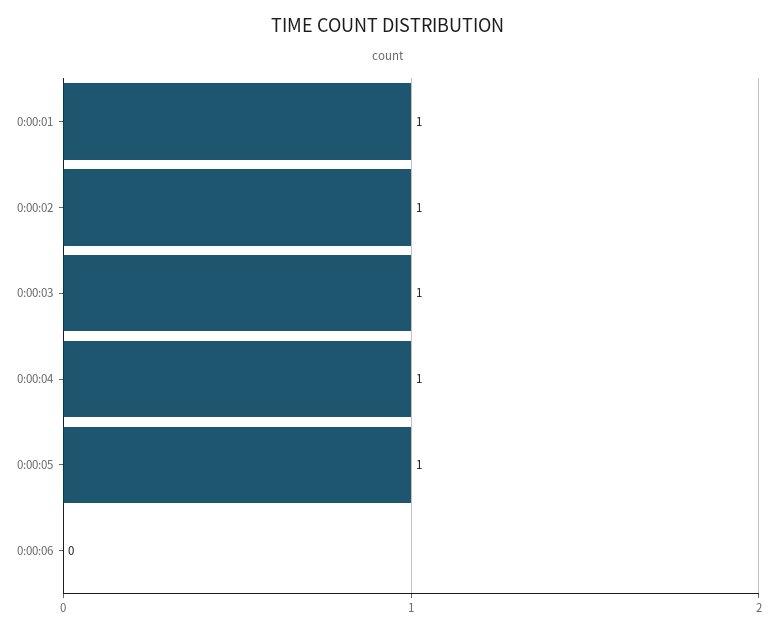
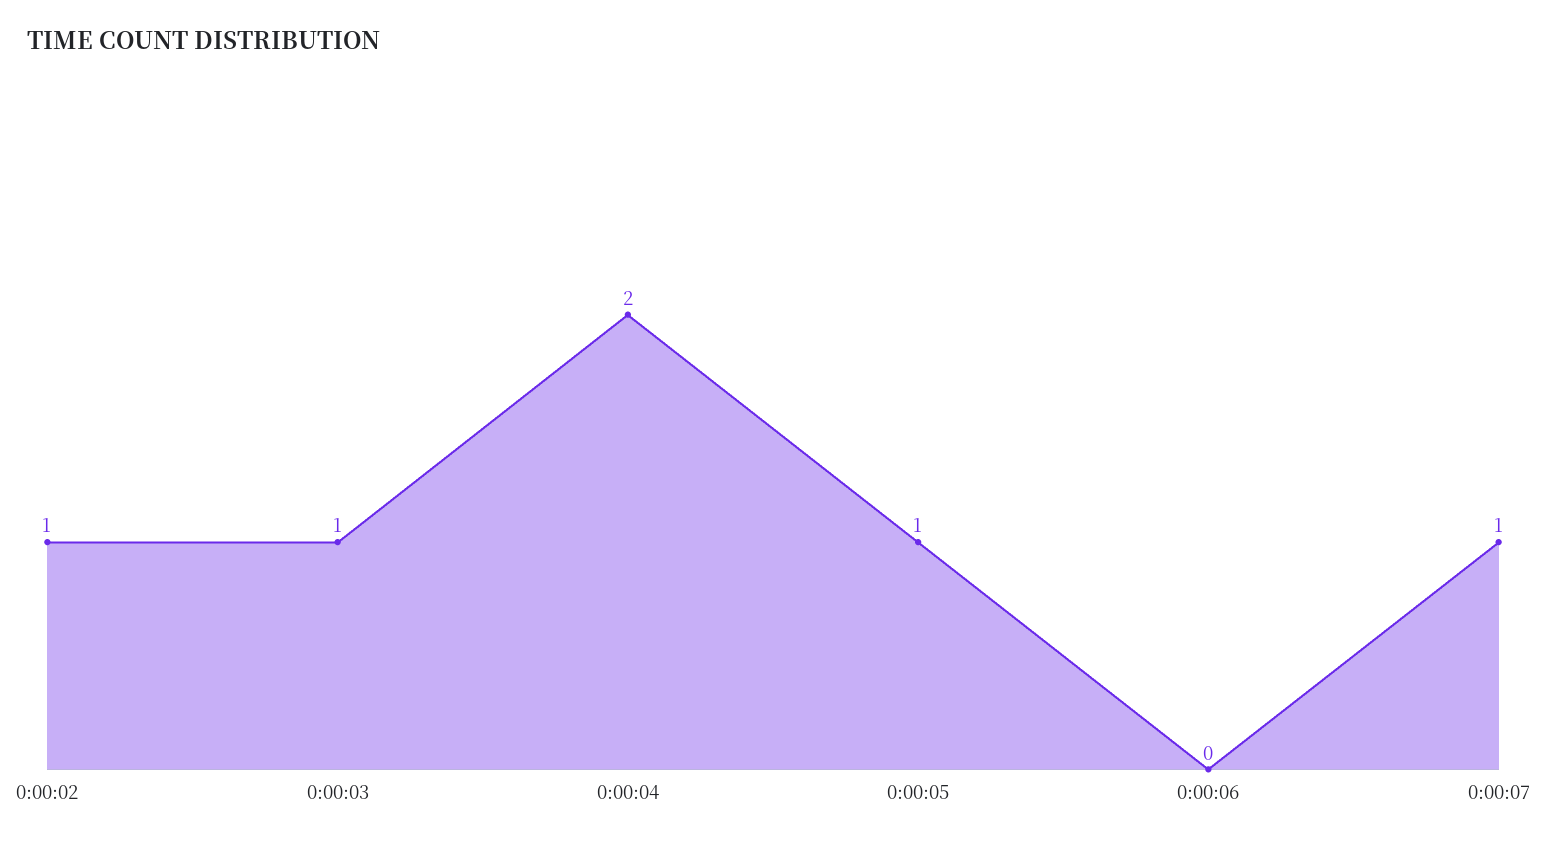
0:00:01: 1 -> none
0:00:04: 1 -> 2
0:00:07: none -> 1

